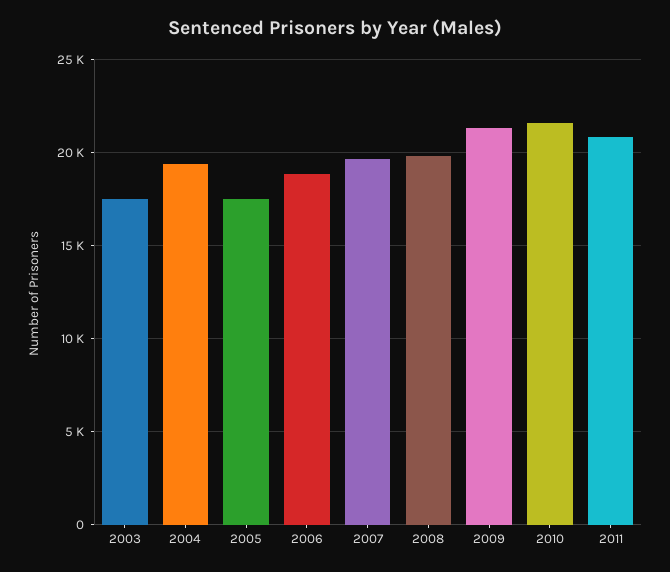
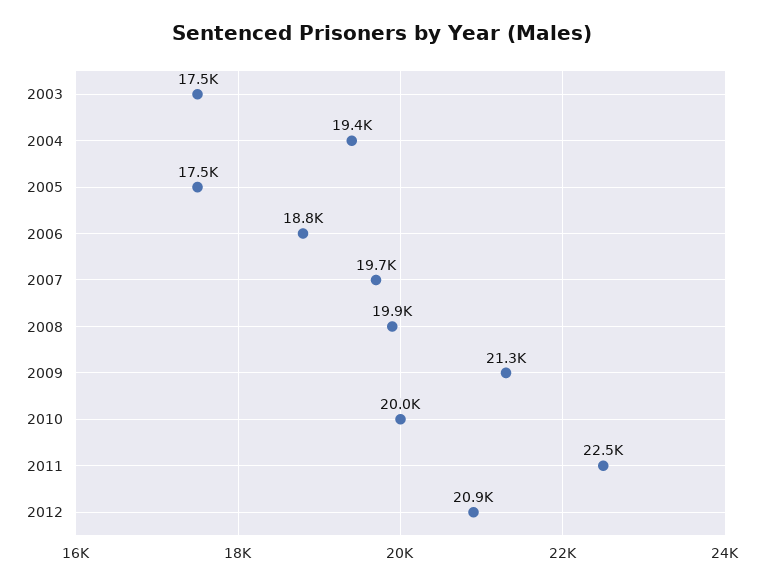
2010: 21500 -> 20000
2011: 21000 -> 22500
2012: none -> 20900

